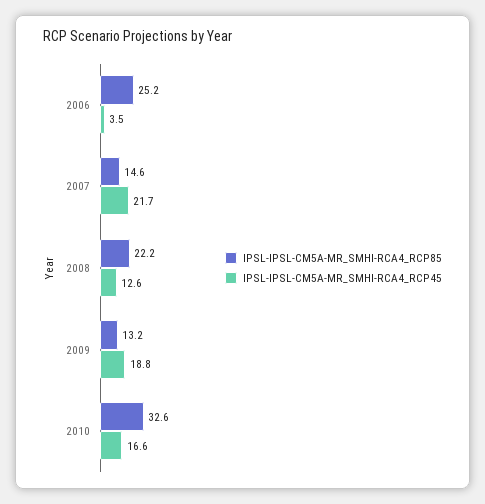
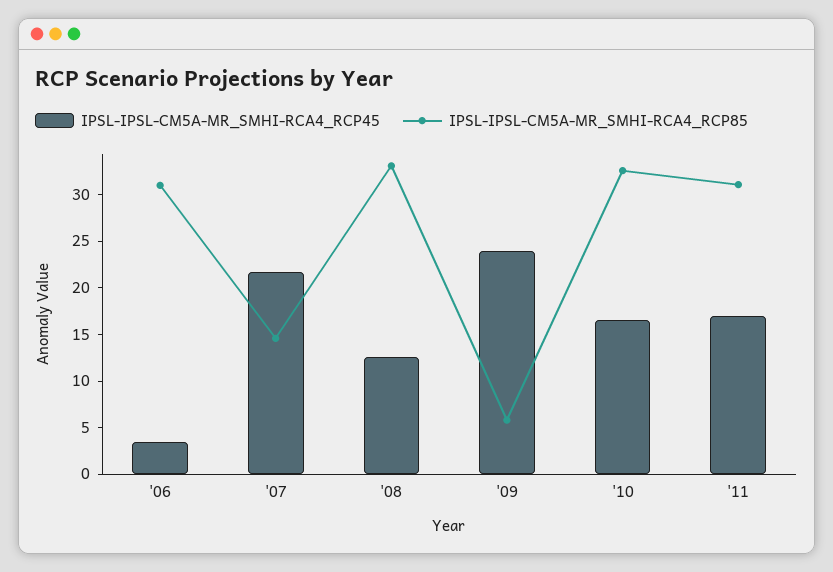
IPSL-IPSL-CM5A-MR_SMHI-RCA4_RCP85, 2006: 25.2 -> 31
IPSL-IPSL-CM5A-MR_SMHI-RCA4_RCP85, 2008: 22.2 -> 33
IPSL-IPSL-CM5A-MR_SMHI-RCA4_RCP85, 2009: 13.2 -> 6
IPSL-IPSL-CM5A-MR_SMHI-RCA4_RCP45, 2009: 18.8 -> 24
IPSL-IPSL-CM5A-MR_SMHI-RCA4_RCP45, '11: none -> 17
IPSL-IPSL-CM5A-MR_SMHI-RCA4_RCP85, '11: none -> 31

